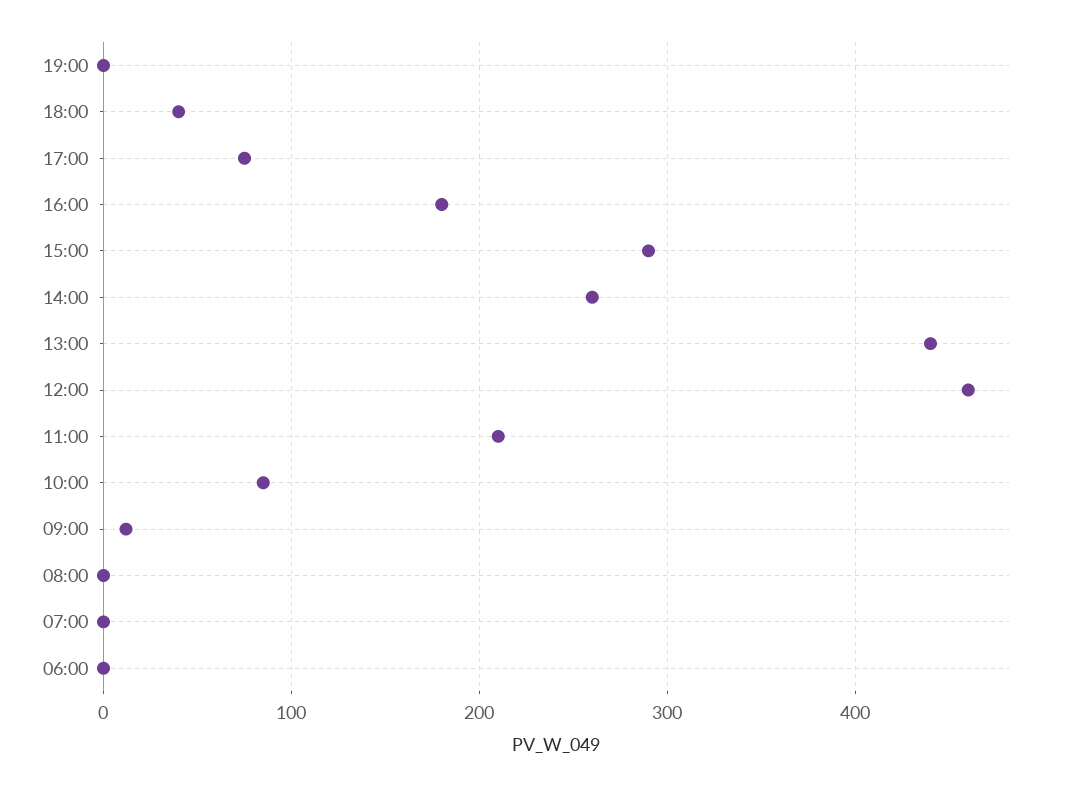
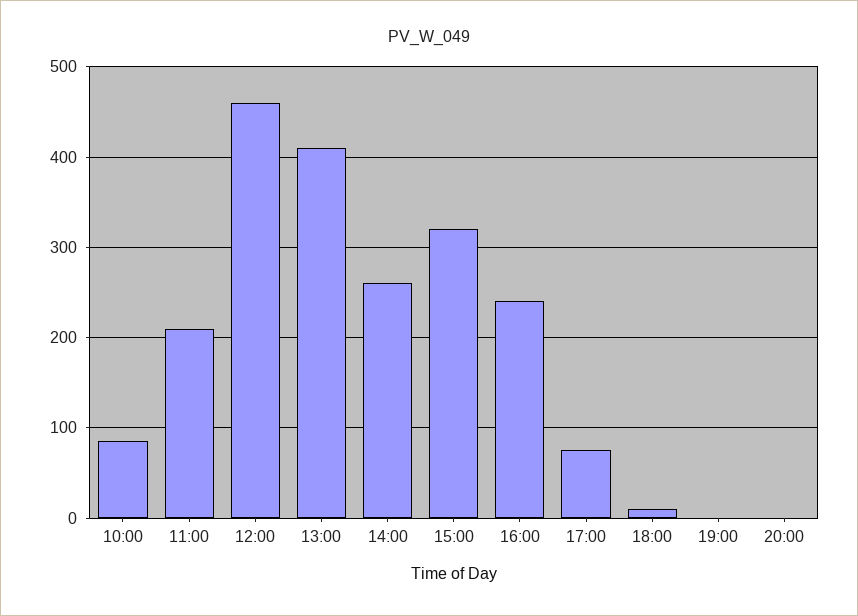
18:00: 40 -> 10
16:00: 180 -> 240
15:00: 290 -> 320
13:00: 440 -> 410
09:00: 10 -> none
08:00: 0 -> none
07:00: 0 -> none
06:00: 0 -> none
20:00: none -> 0

